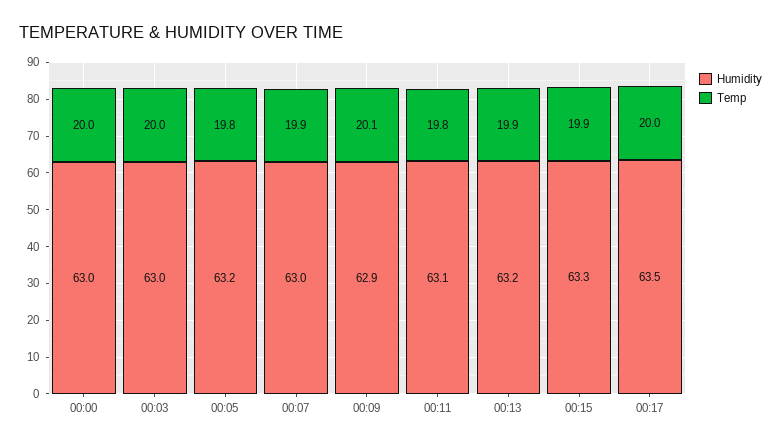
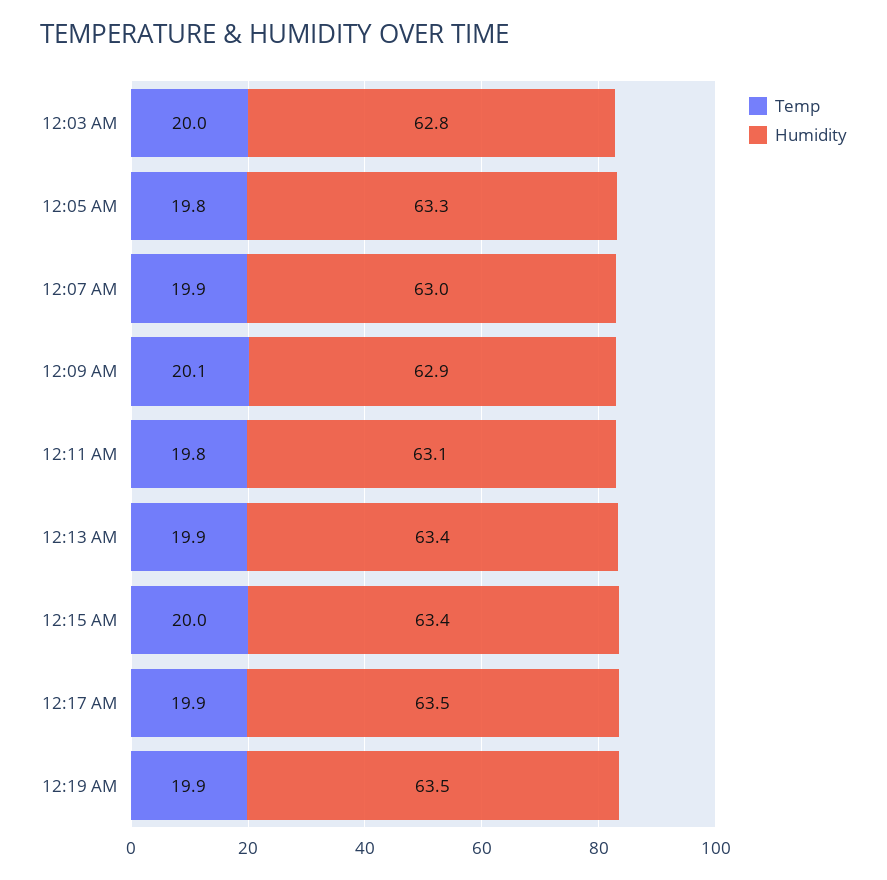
Humidity, 00:00: 63 -> none
Temp, 00:00: 20 -> none
Humidity, 00:03: 63 -> 62.8
Humidity, 00:05: 63.2 -> 63.3
Humidity, 00:13: 63.2 -> 63.4
Humidity, 00:15: 63.3 -> 63.4
Temp, 00:15: 19.9 -> 20
Temp, 00:17: 20 -> 19.9
Temp, 12:19 AM: none -> 19.9
Humidity, 12:19 AM: none -> 63.5

